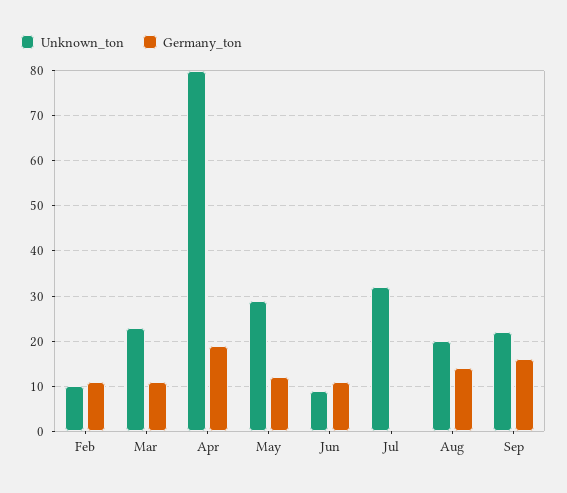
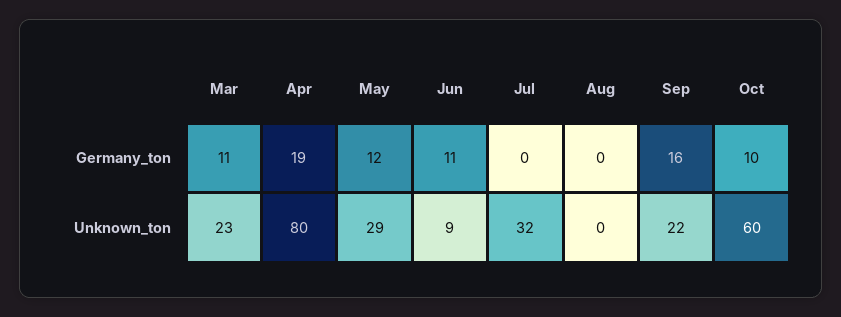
Unknown_ton, Feb: 10 -> none
Germany_ton, Feb: 10 -> none
Unknown_ton, Aug: 20 -> 0
Germany_ton, Aug: 15 -> 0
Germany_ton, Oct: none -> 10
Unknown_ton, Oct: none -> 60

